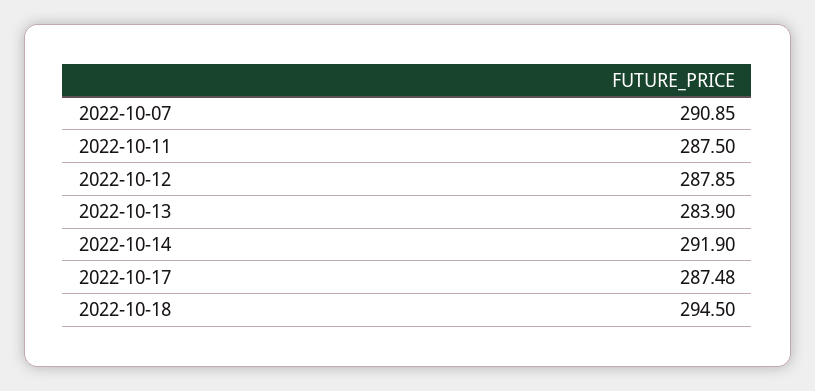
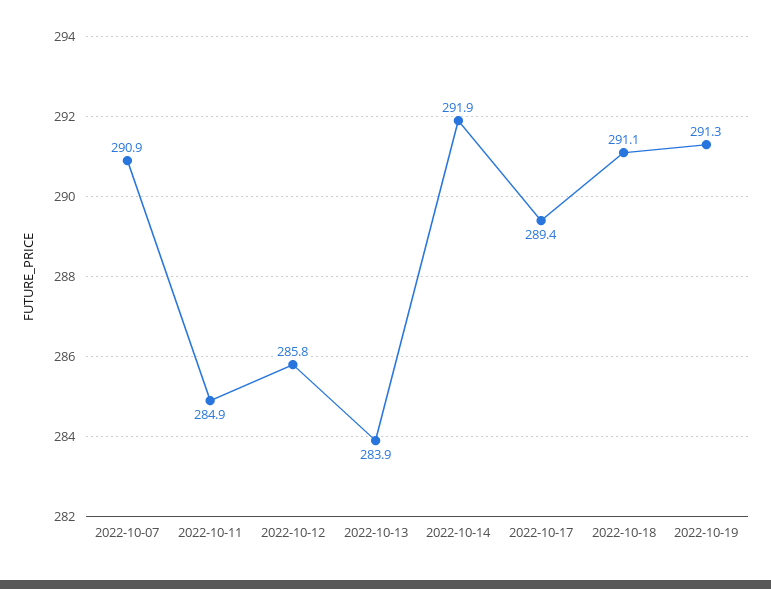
2022-10-11: 287.5 -> 284.9
2022-10-12: 287.85 -> 285.8
2022-10-17: 287.48 -> 289.4
2022-10-18: 294.5 -> 291.1
2022-10-19: none -> 291.3

